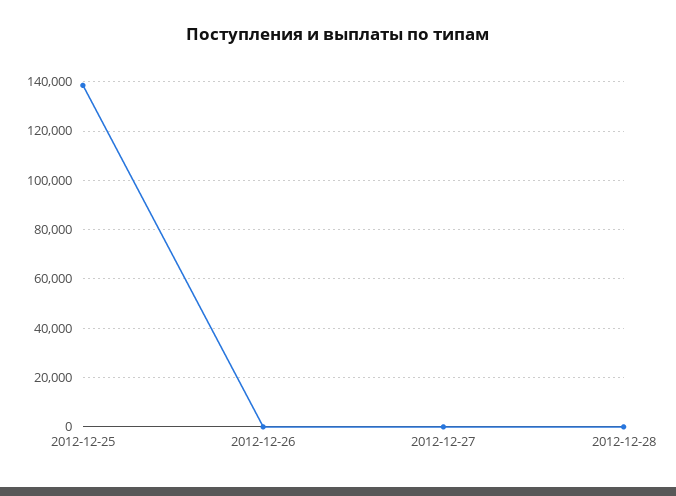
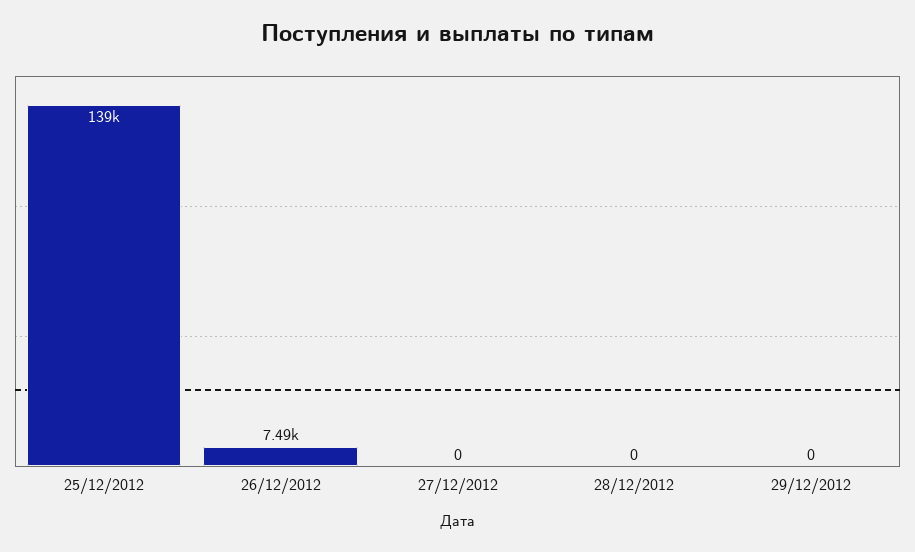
2012-12-26: 0 -> 7490
29/12/2012: none -> 0

